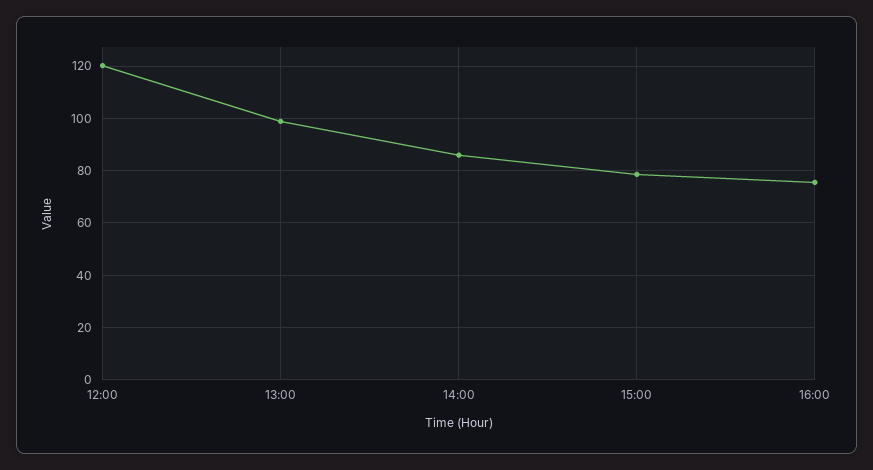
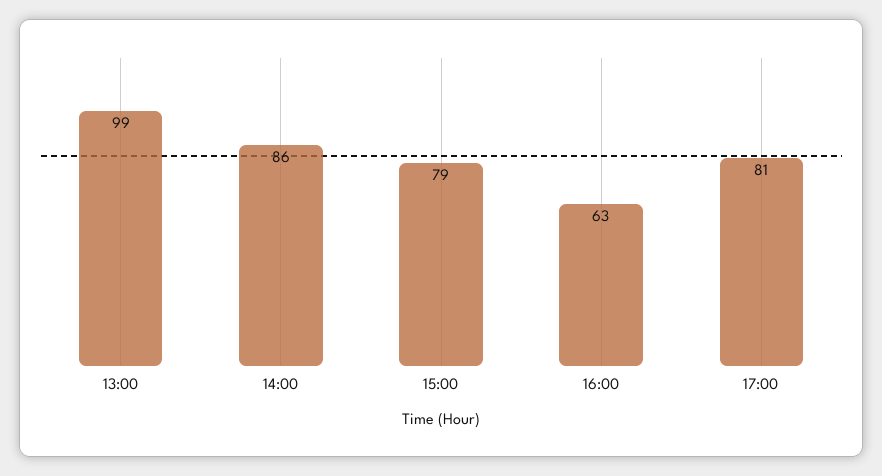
12:00: 120 -> none
16:00: 75 -> 63
17:00: none -> 81

